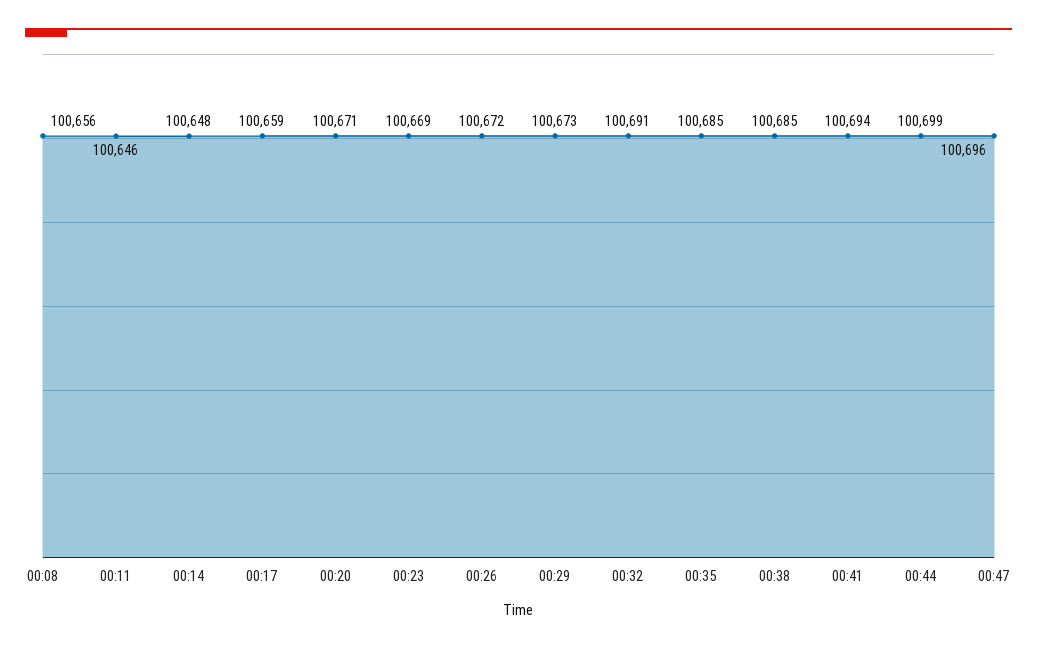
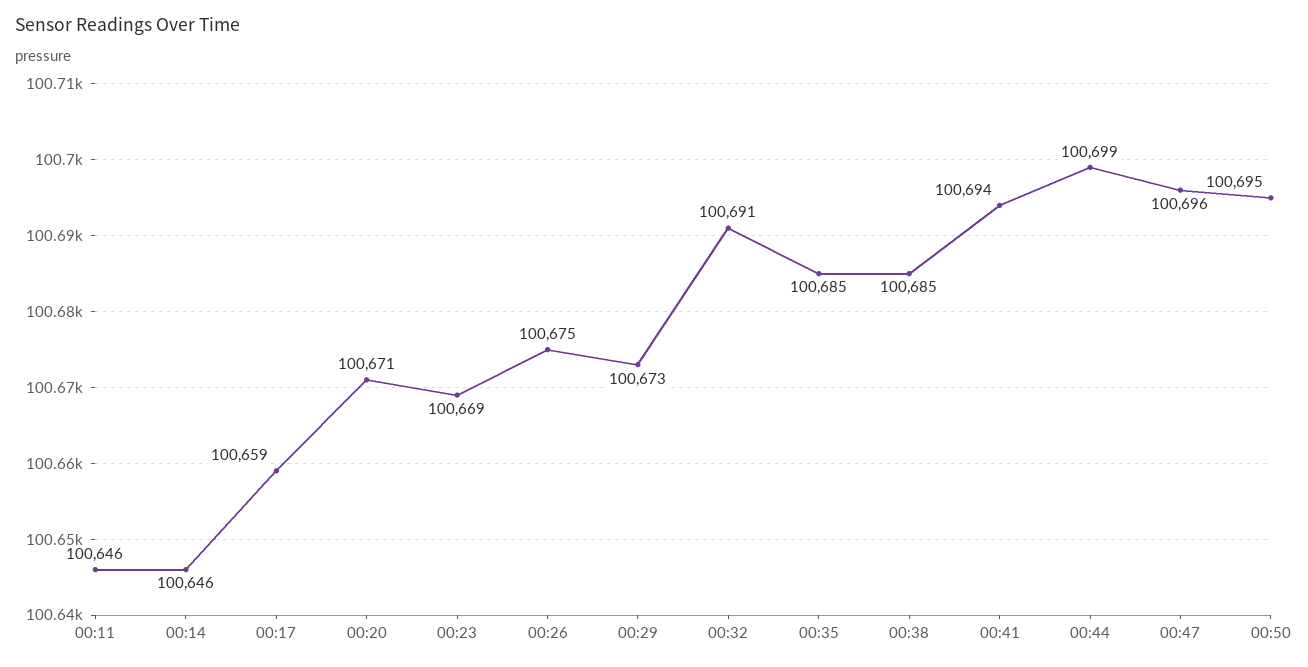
00:08: 100656 -> none
00:14: 100648 -> 100646
00:26: 100672 -> 100675
00:50: none -> 100695

